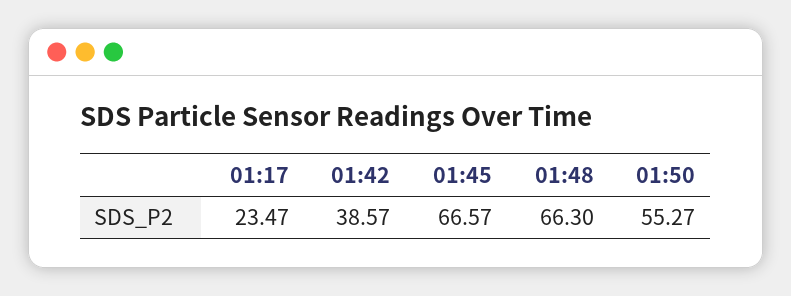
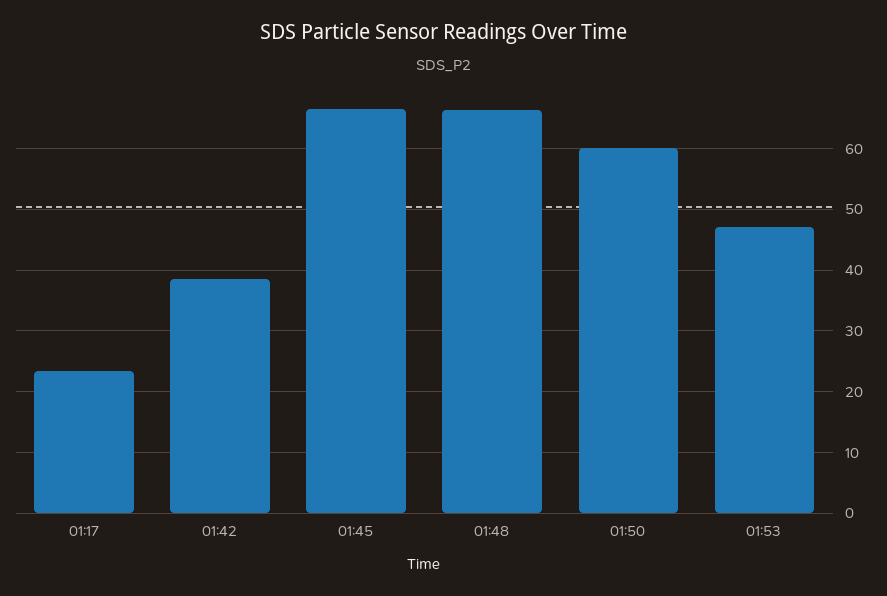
01:50: 55.27 -> 60
01:53: none -> 47

